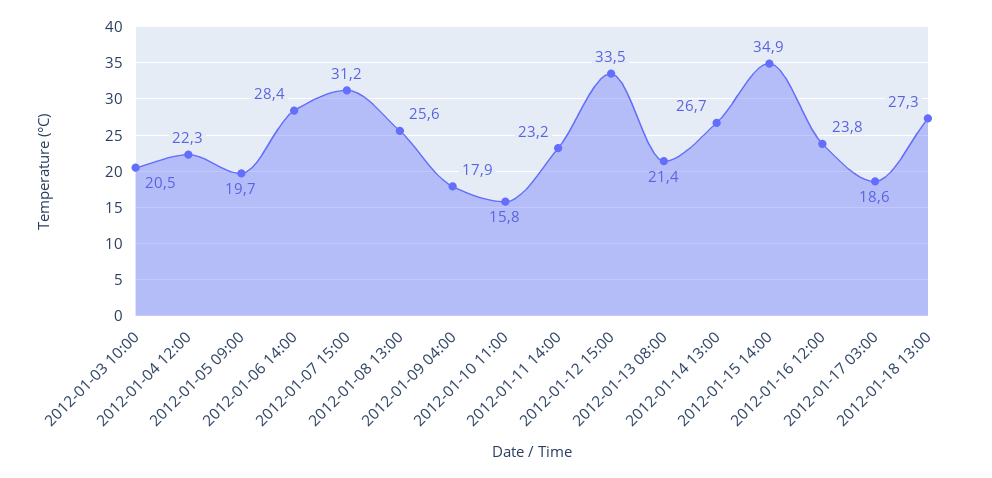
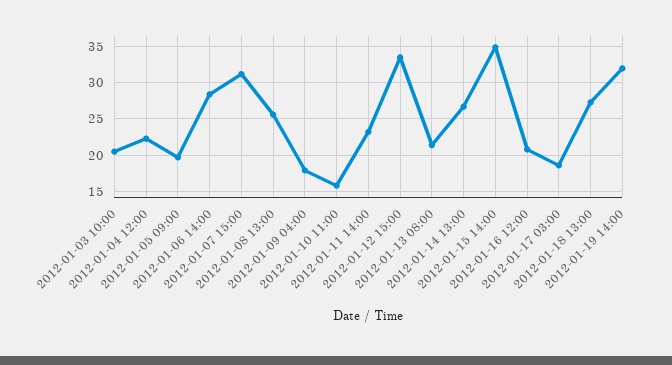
2012-01-16 12:00: 23.8 -> 21
2012-01-19 14:00: none -> 32

